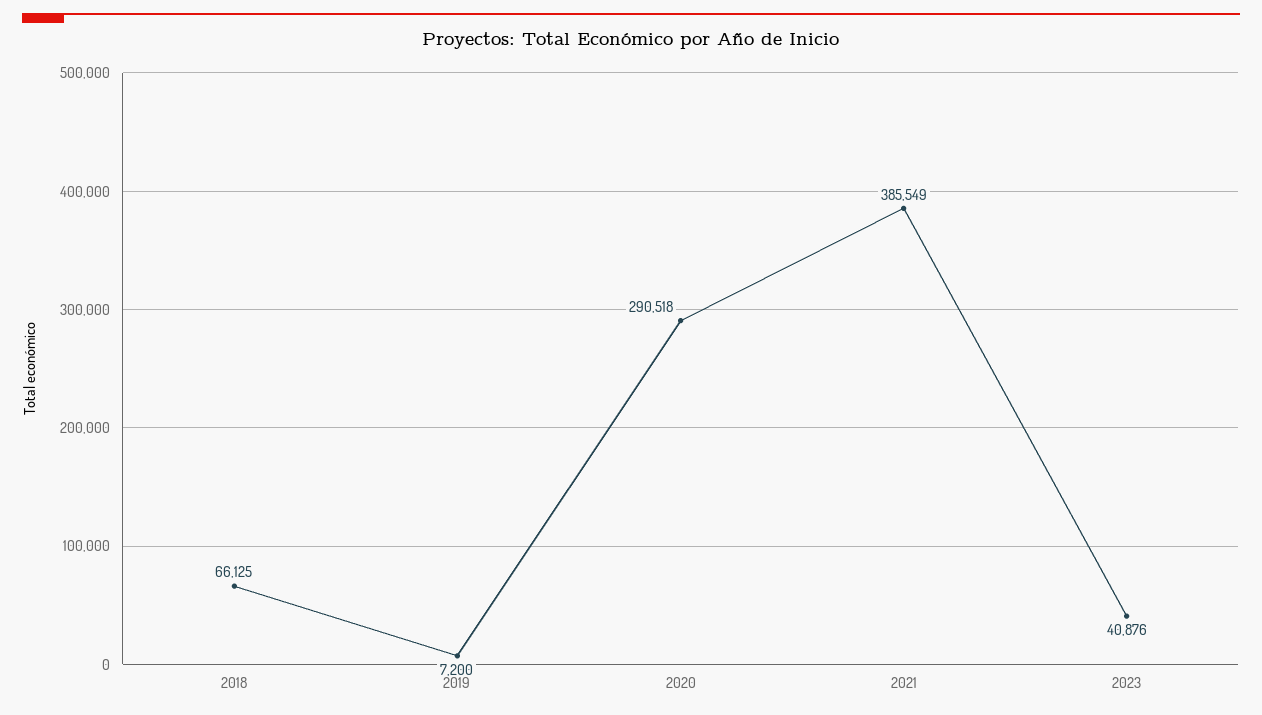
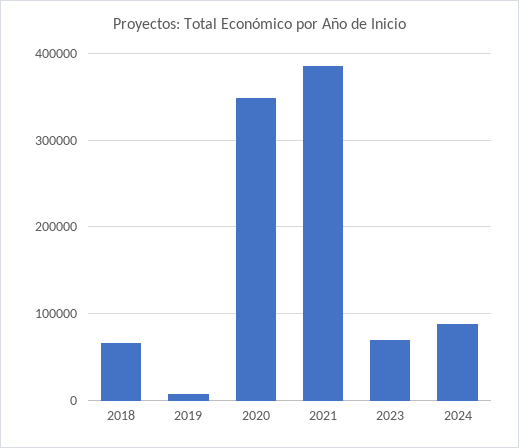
2020: 290518 -> 350000
2023: 40876 -> 70000
2024: none -> 90000

